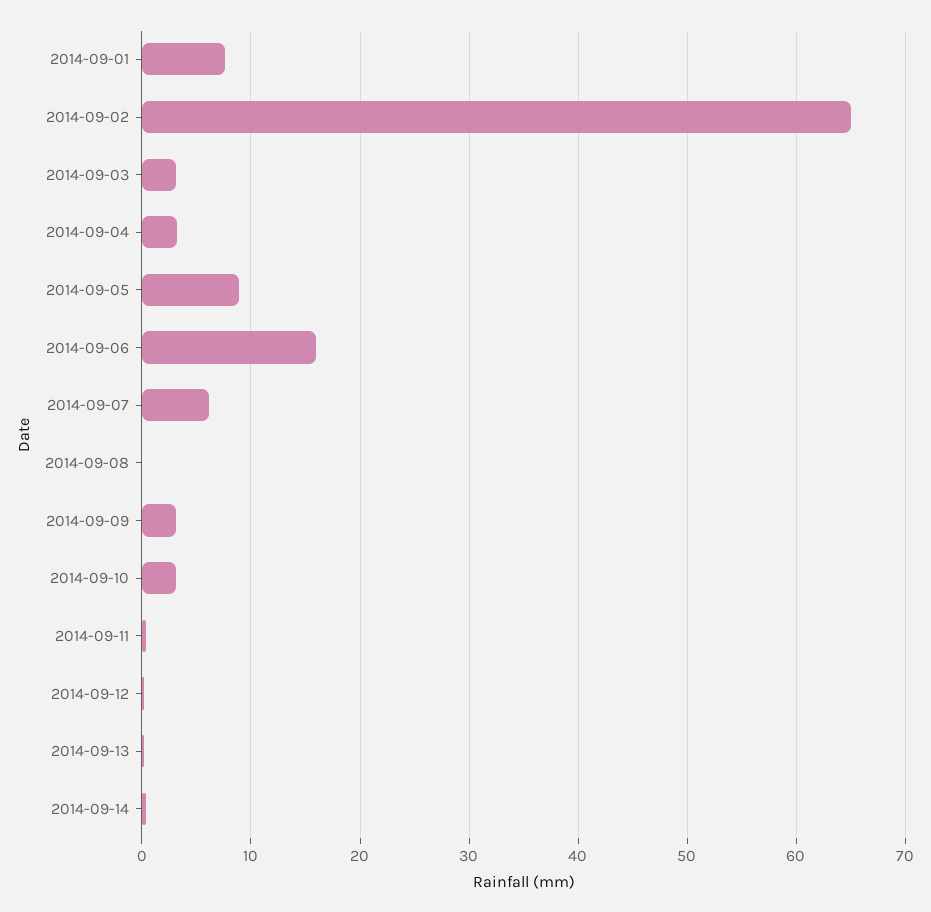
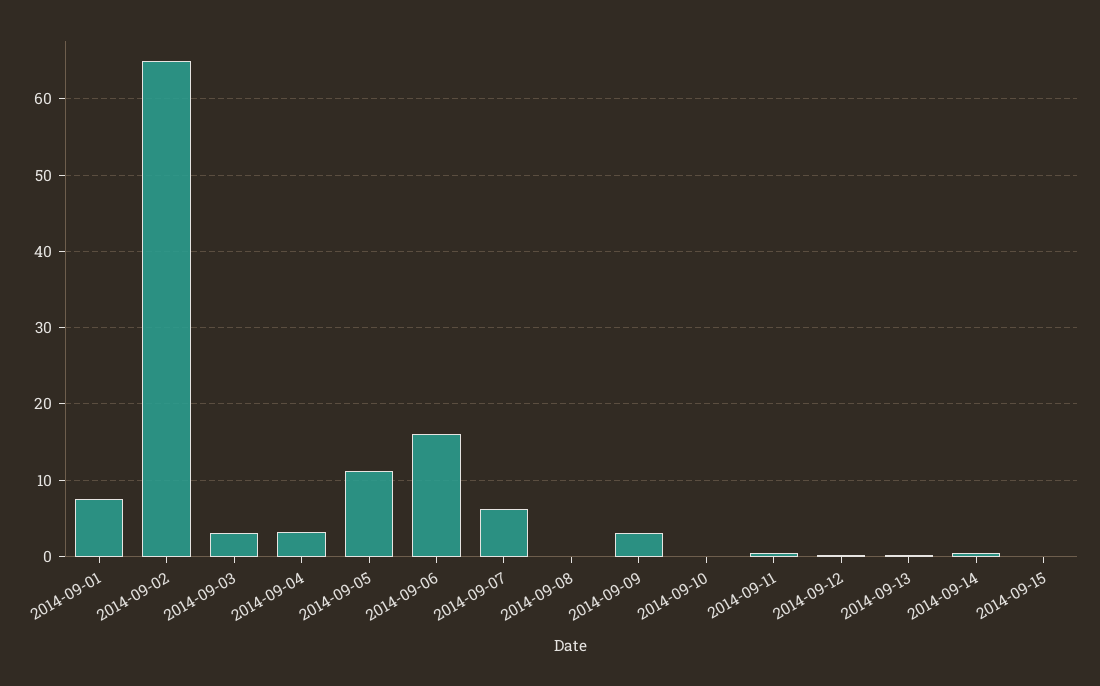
2014-09-05: 9 -> 11
2014-09-10: 3 -> 0
2014-09-15: none -> 0

